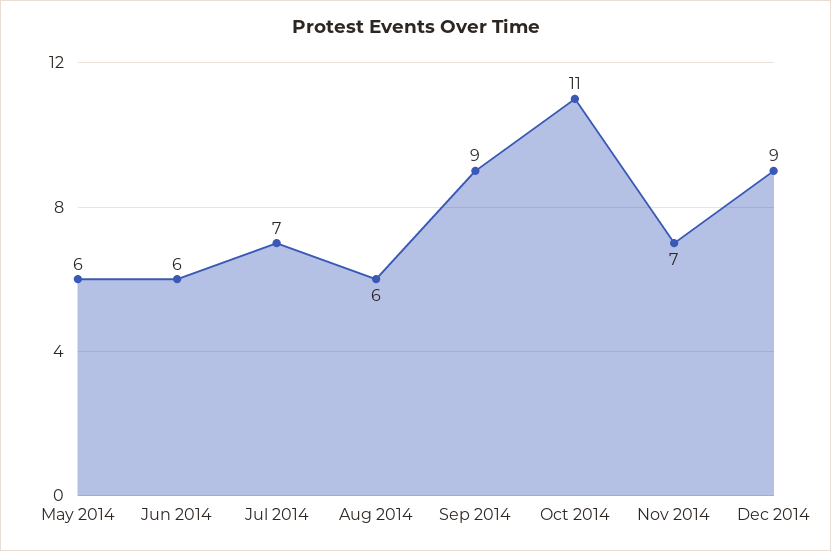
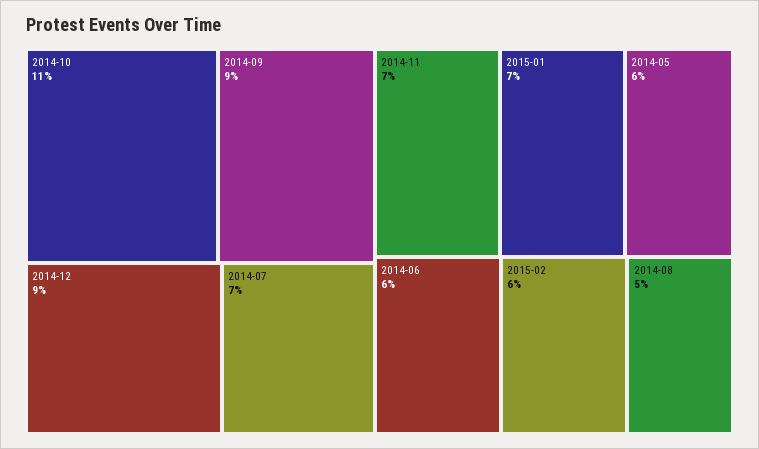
Aug 2014: 6 -> 5
2015-01: none -> 7
2015-02: none -> 6

